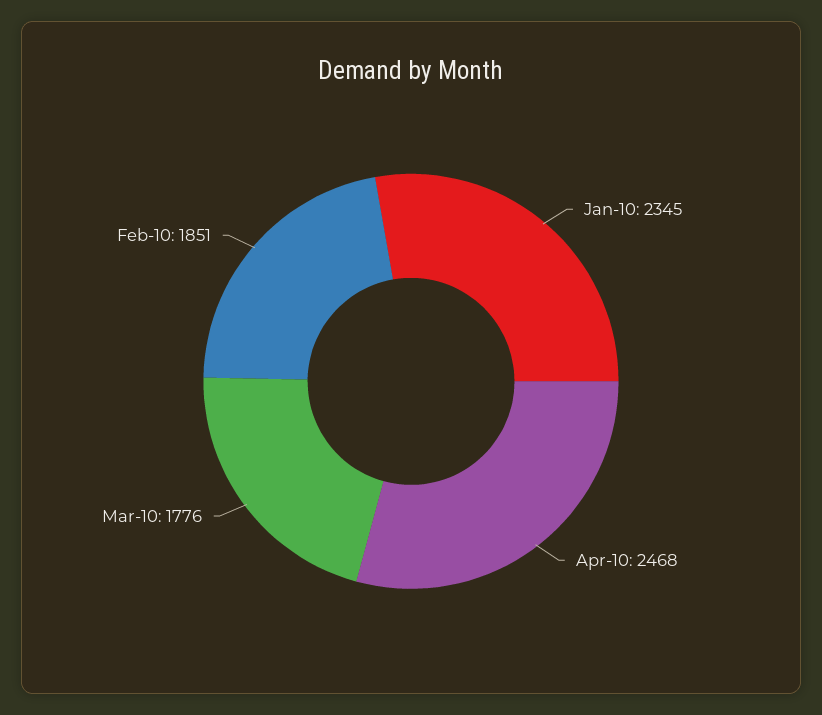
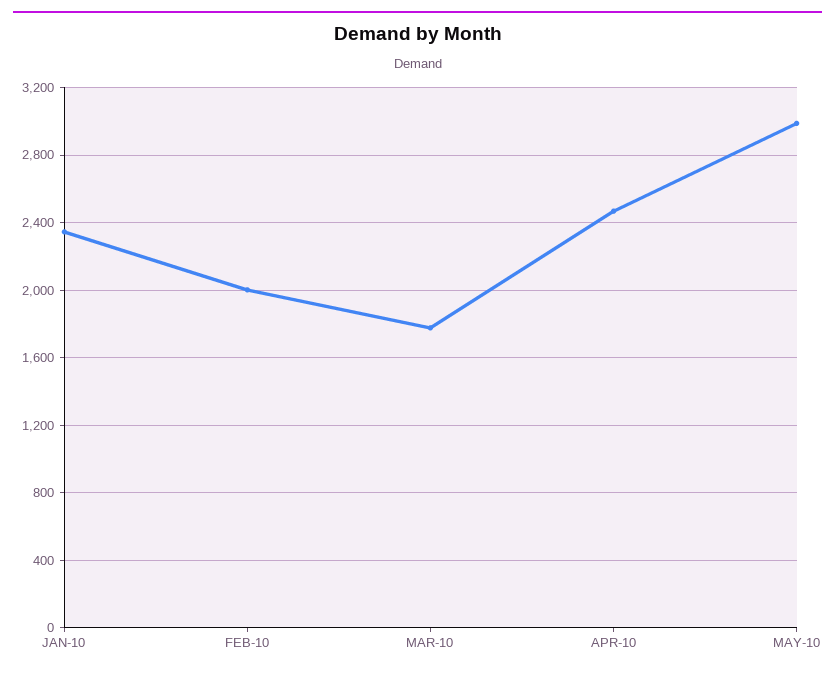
Feb-10: 1851 -> 2000
MAY-10: none -> 3000

